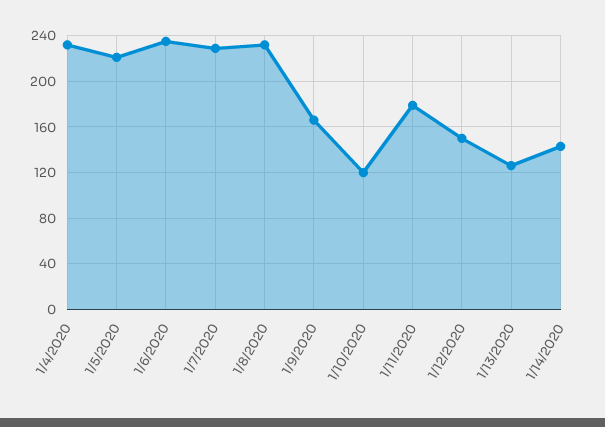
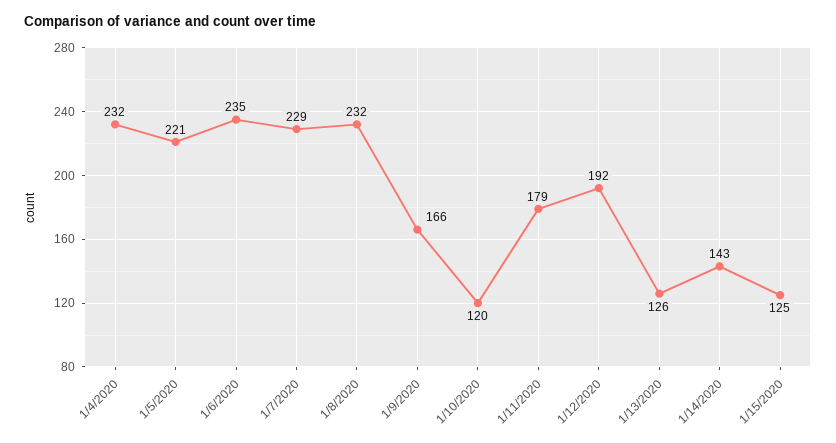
1/12/2020: 150 -> 192
1/15/2020: none -> 125

